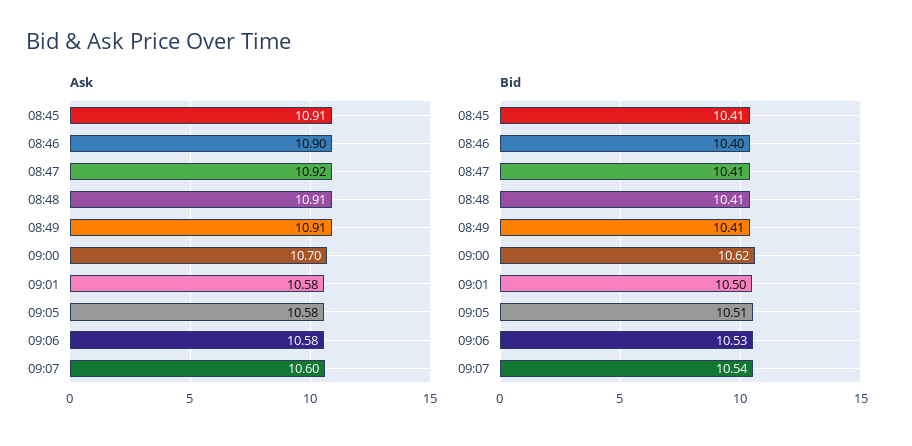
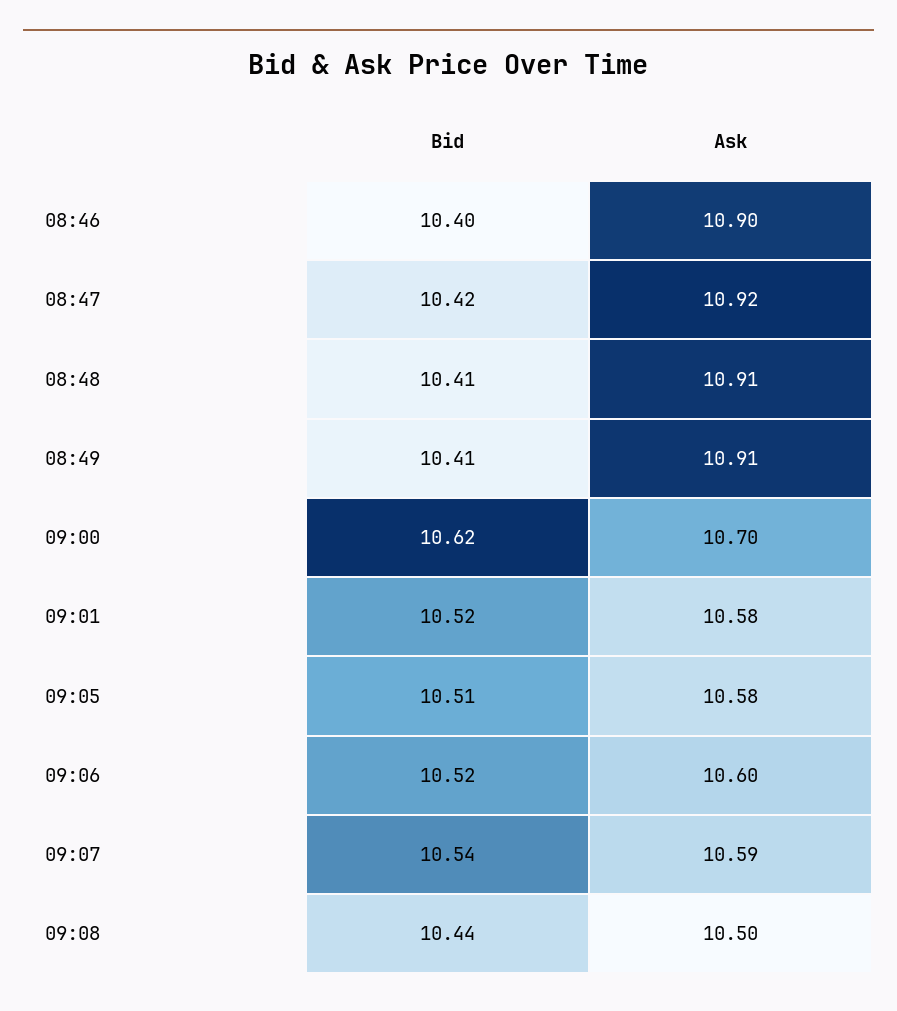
Ask, 08:45: 10.91 -> none
Ask, 09:06: 10.58 -> 10.6
Ask, 09:07: 10.6 -> 10.59
Bid, 08:45: 10.41 -> none
Bid, 08:47: 10.41 -> 10.42
Bid, 09:01: 10.5 -> 10.52
Bid, 09:06: 10.53 -> 10.52
Bid, 09:08: none -> 10.44
Ask, 09:08: none -> 10.5

